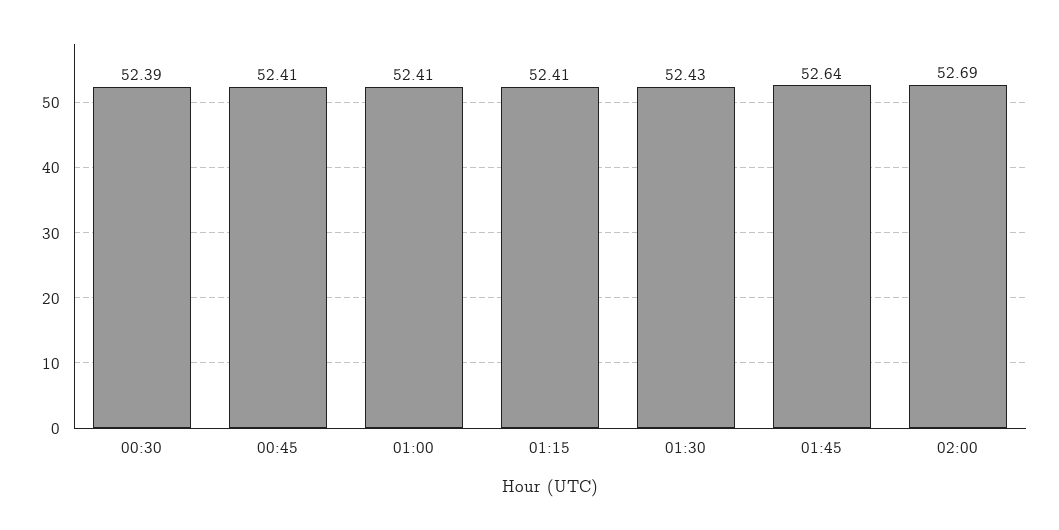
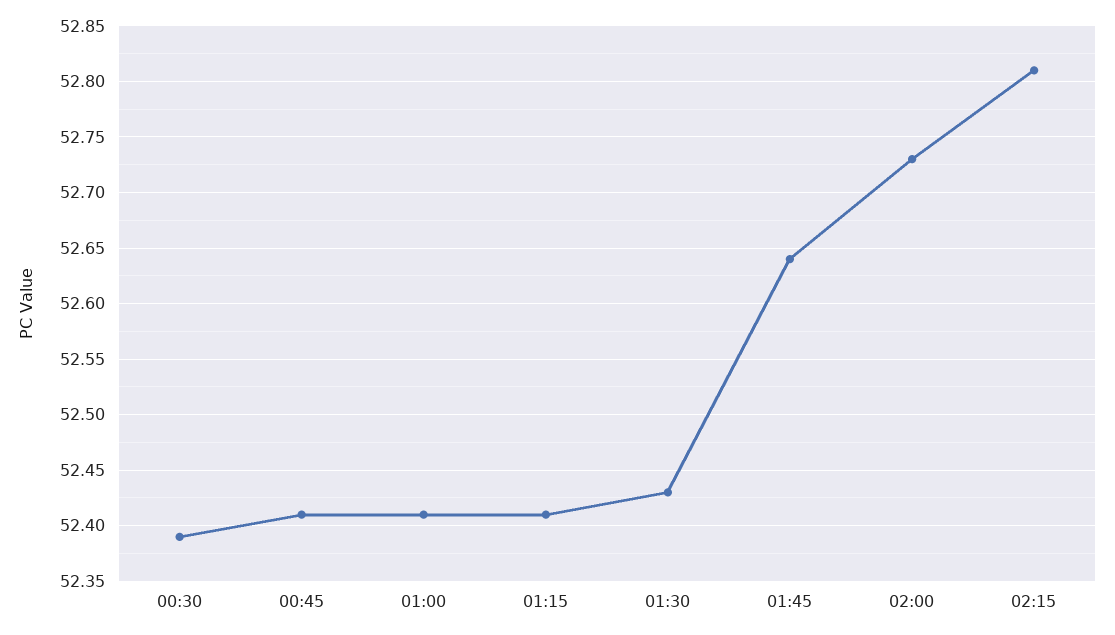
02:00: 52.69 -> 52.73
02:15: none -> 52.81

